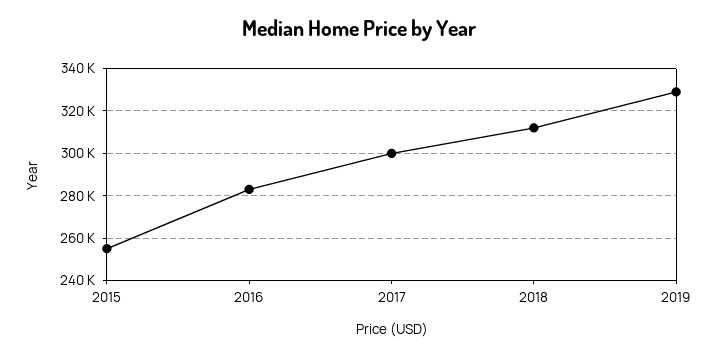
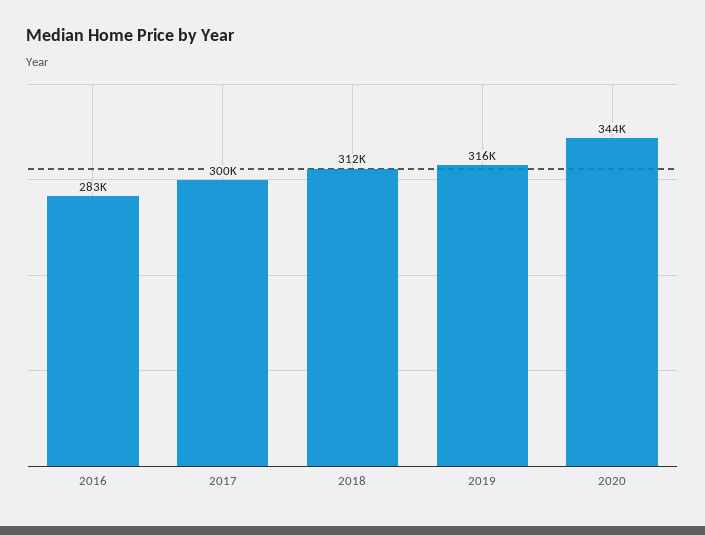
2015: 255000 -> none
2019: 330000 -> 316000
2020: none -> 344000

